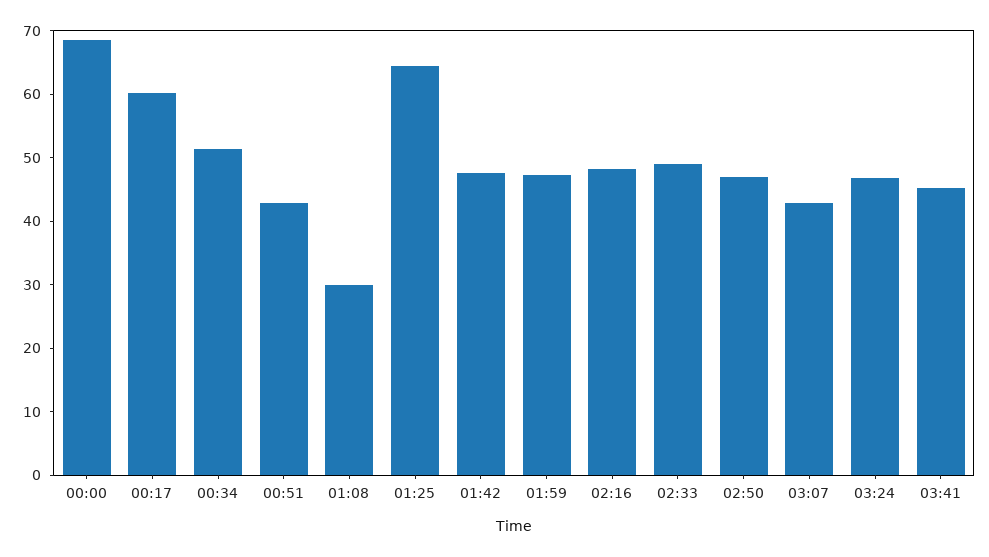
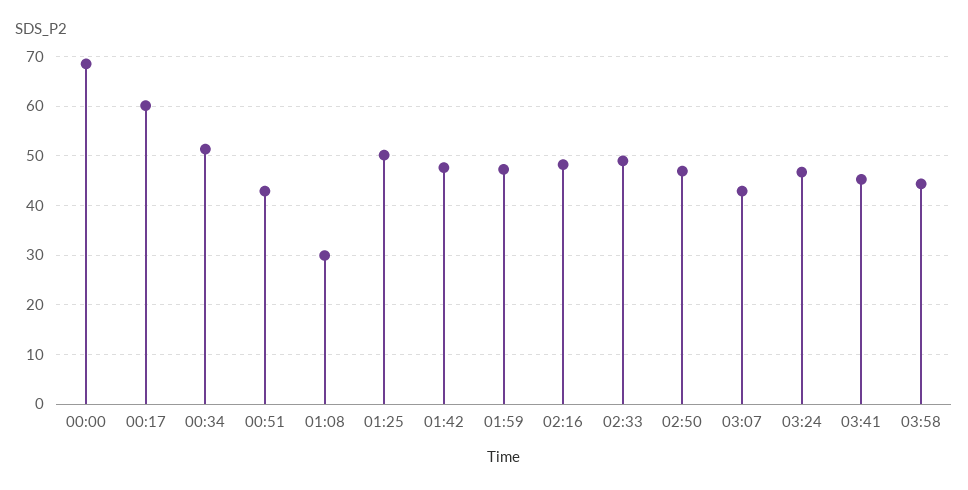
01:25: 64 -> 50
03:58: none -> 44

